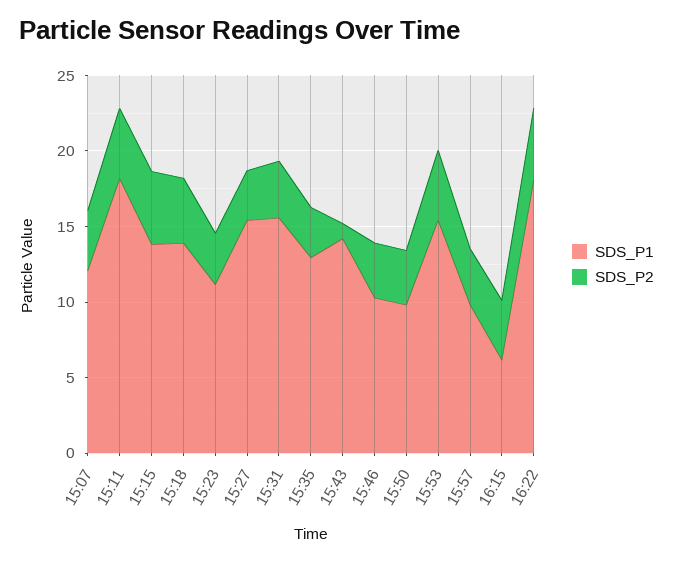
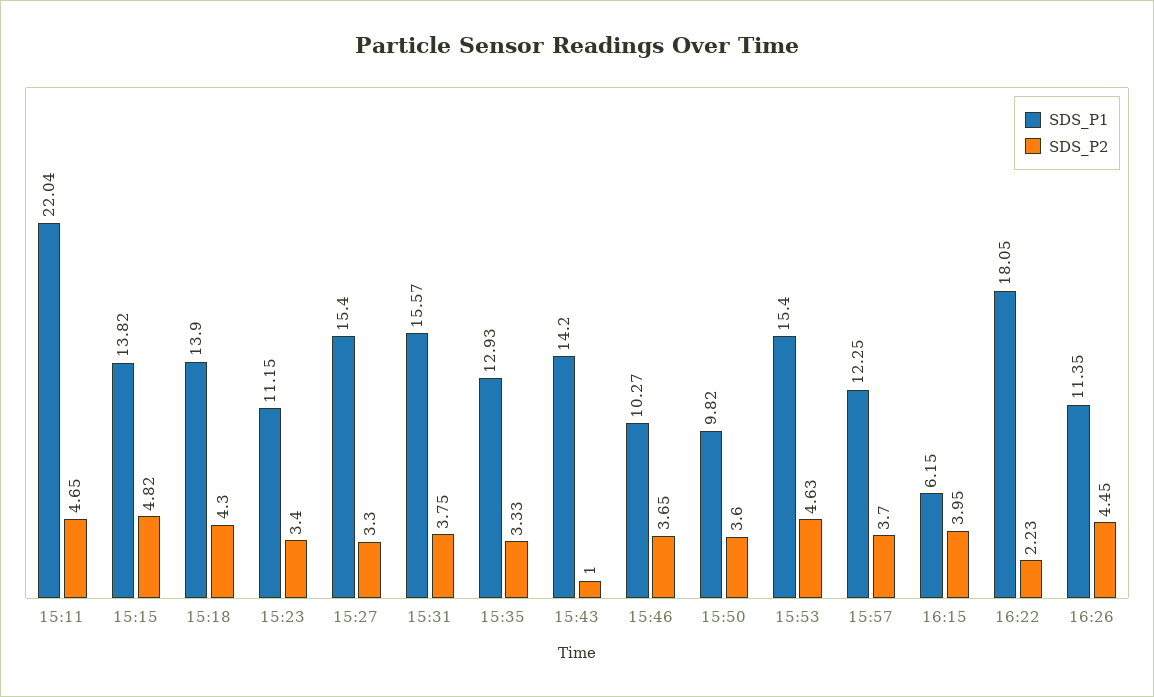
SDS_P1, 15:07: 12 -> none
SDS_P2, 15:07: 4 -> none
SDS_P1, 15:11: 18 -> 22.04
SDS_P1, 15:57: 10 -> 12.25
SDS_P2, 16:22: 5 -> 2.23
SDS_P1, 16:26: none -> 11.35
SDS_P2, 16:26: none -> 4.45

